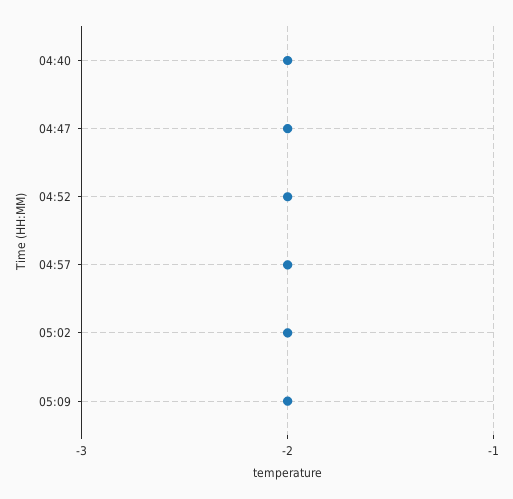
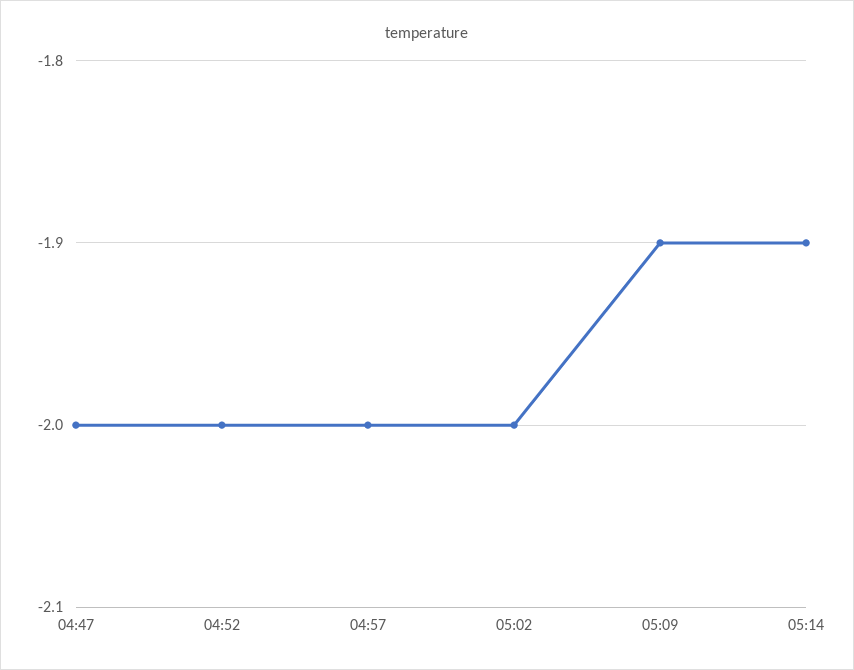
04:40: -2 -> none
05:09: -2 -> -1.9
05:14: none -> -1.9

